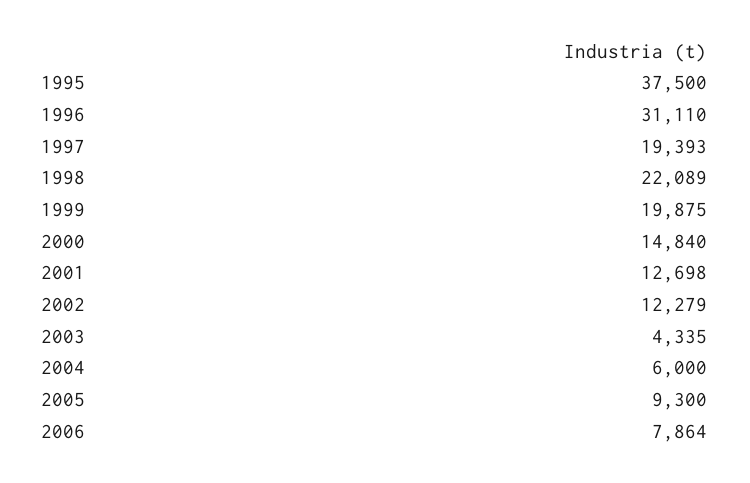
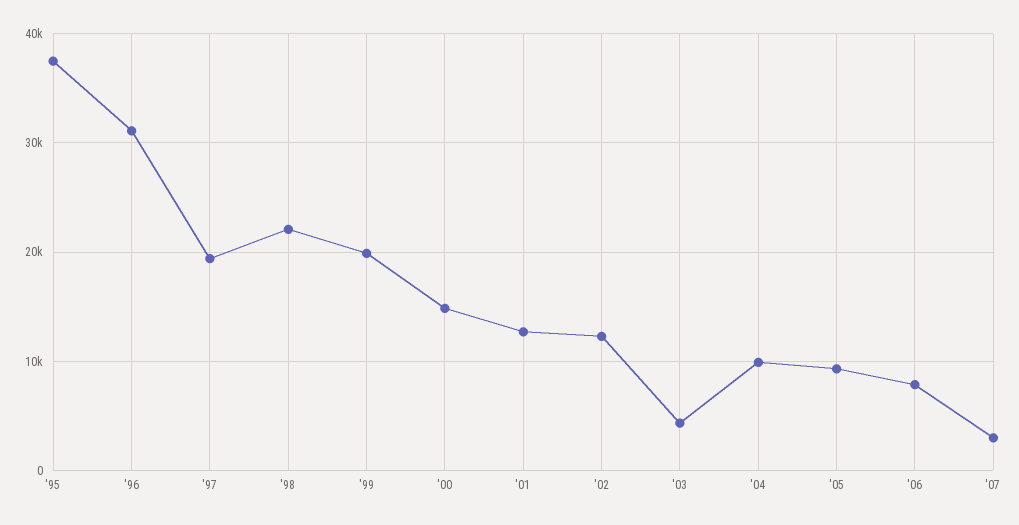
2004: 6000 -> 10000
'07: none -> 3000

